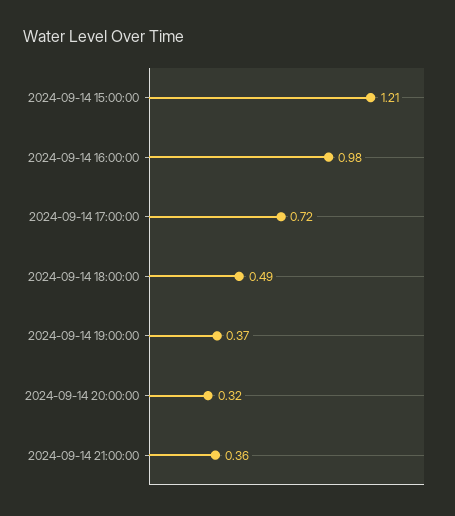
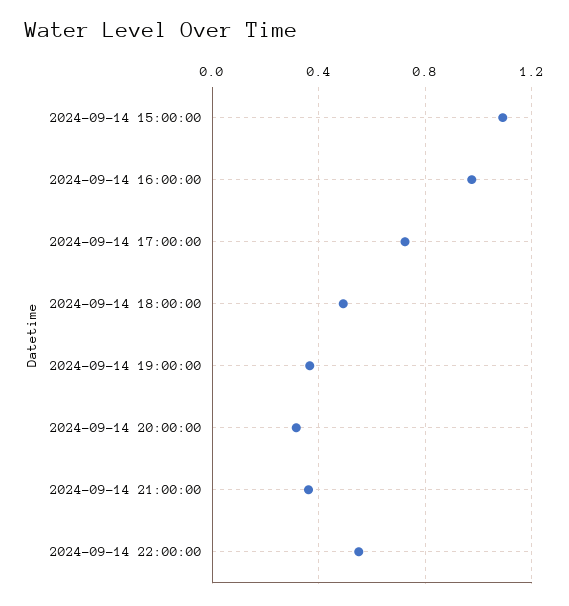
2024-09-14 15:00:00: 1.21 -> 1.1
2024-09-14 22:00:00: none -> 0.55

